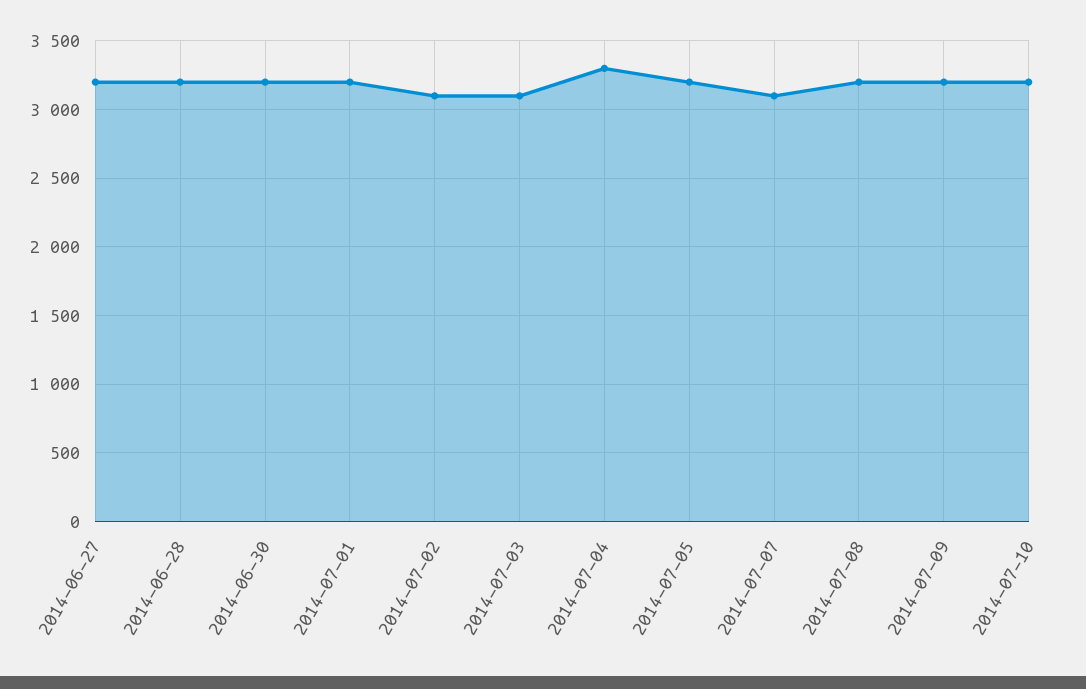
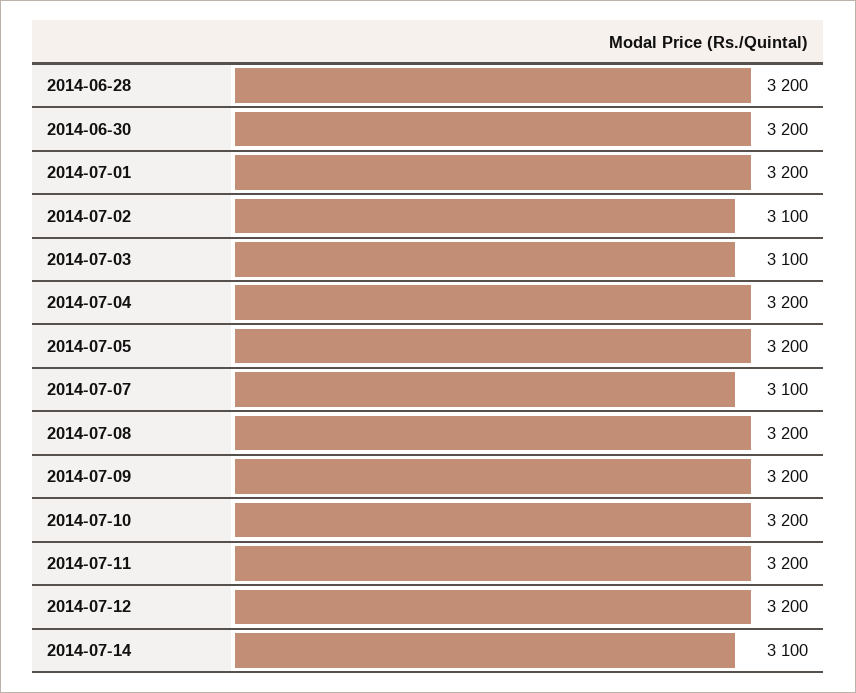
2014-06-27: 3200 -> none
2014-07-04: 3300 -> 3200
2014-07-11: none -> 3200
2014-07-12: none -> 3200
2014-07-14: none -> 3100

